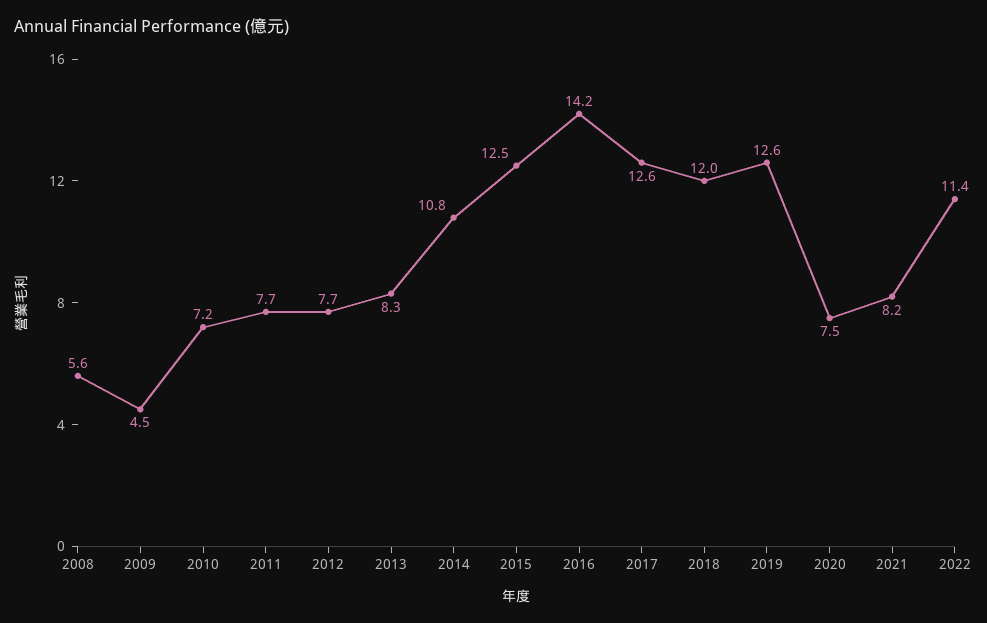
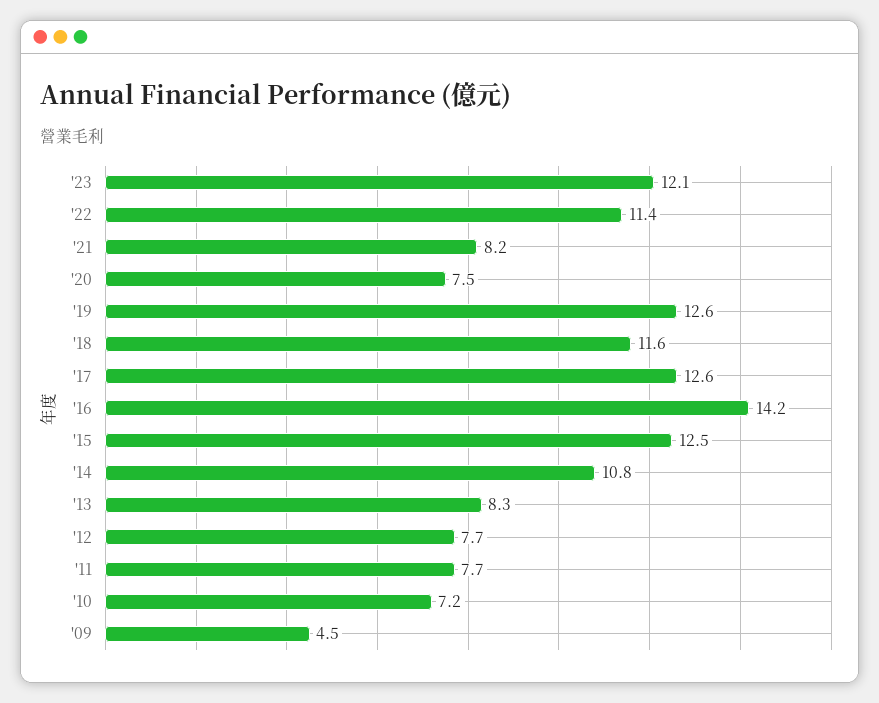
2008: 5.6 -> none
2018: 12 -> 11.6
'23: none -> 12.1

